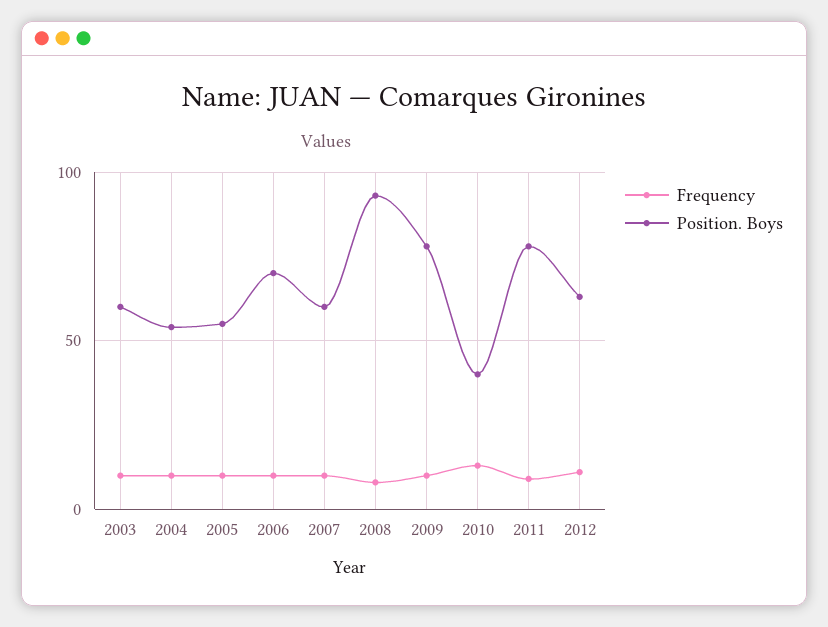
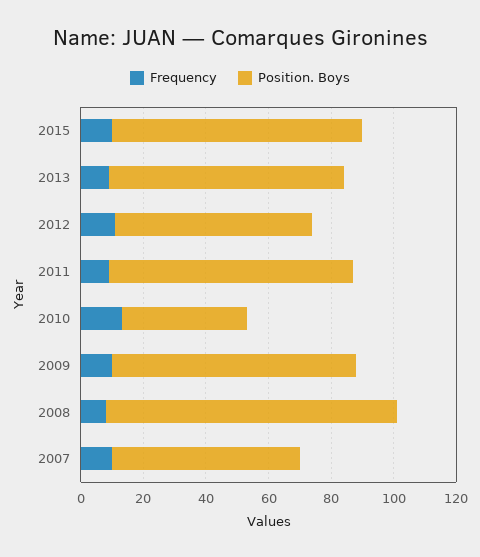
Frequency, 2003: 10 -> none
Position. Boys, 2003: 60 -> none
Frequency, 2004: 10 -> none
Position. Boys, 2004: 55 -> none
Frequency, 2005: 10 -> none
Position. Boys, 2005: 55 -> none
Frequency, 2006: 10 -> none
Position. Boys, 2006: 70 -> none
Frequency, 2015: none -> 10
Position. Boys, 2015: none -> 80
Frequency, 2013: none -> 10
Position. Boys, 2013: none -> 75

